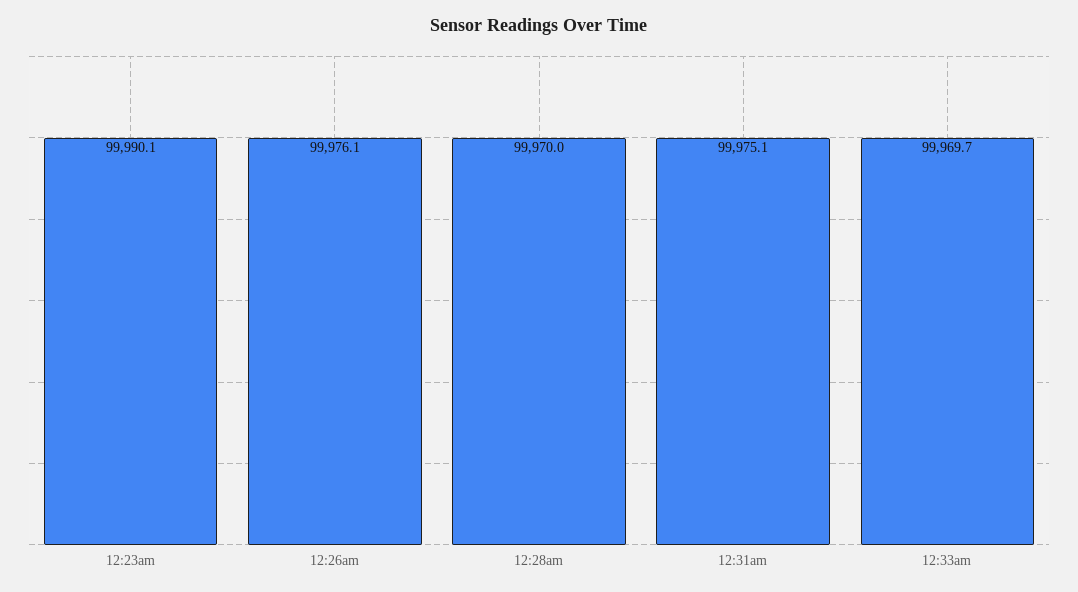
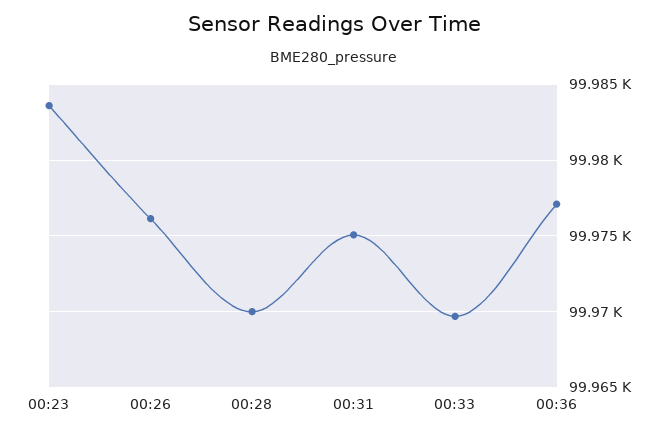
12:23am: 99990.1 -> 99983.5
00:36: none -> 99977

